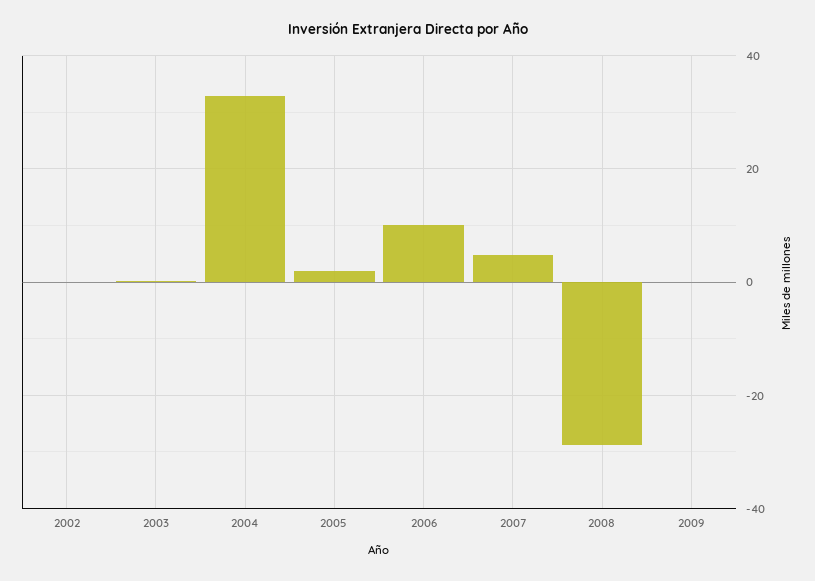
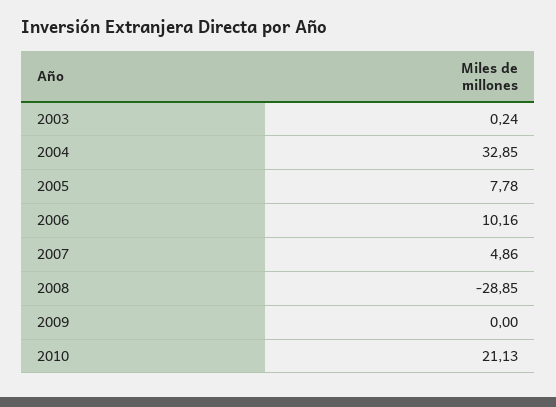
2002: 0 -> none
2005: 2 -> 7.78
2010: none -> 21.13

